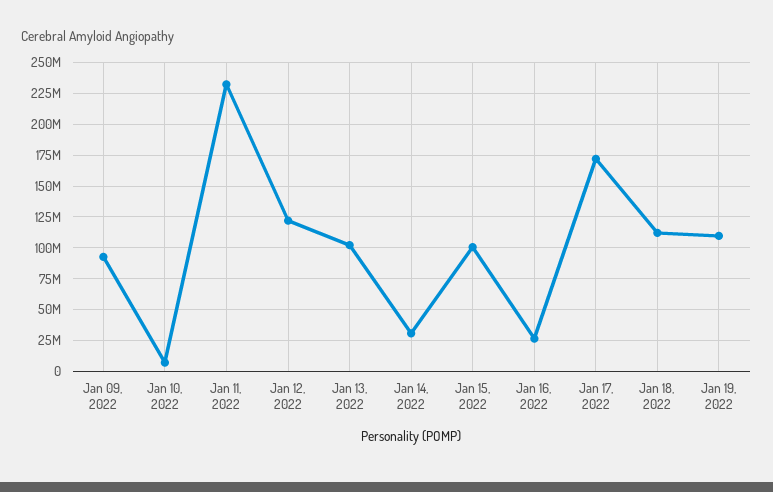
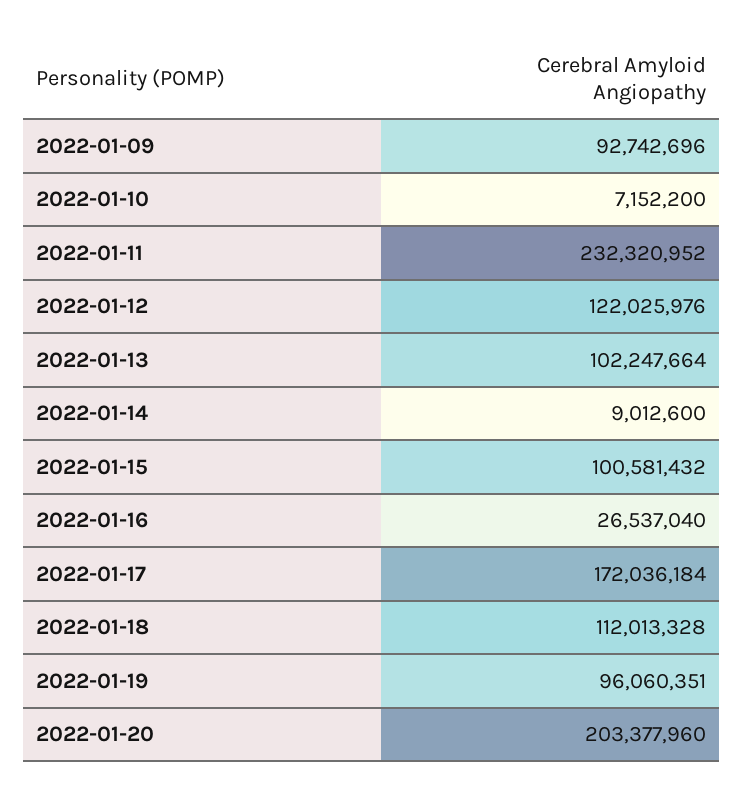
Jan 14, 2022: 30000000 -> 9012600
Jan 19, 2022: 110000000 -> 96060351
2022-01-20: none -> 203377960

